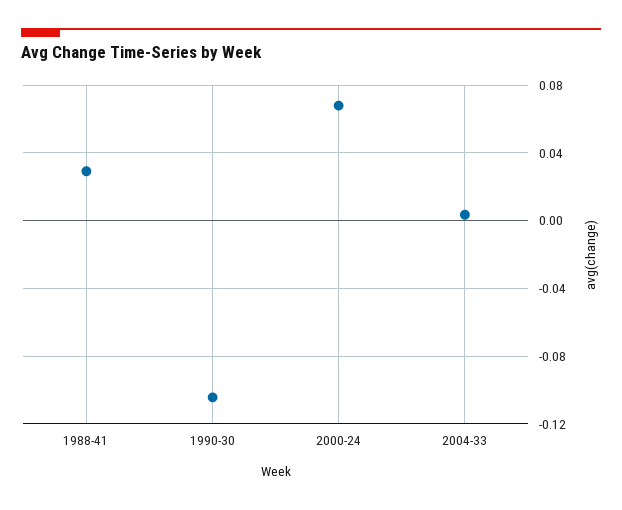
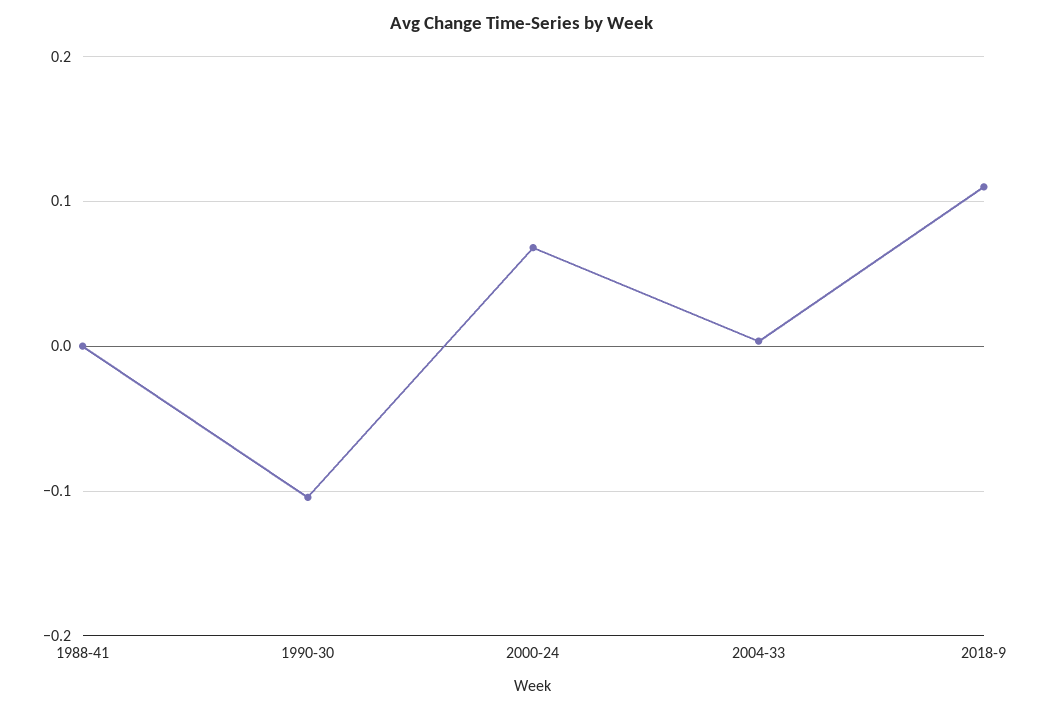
1988-41: 0.03 -> 0
2018-9: none -> 0.11

